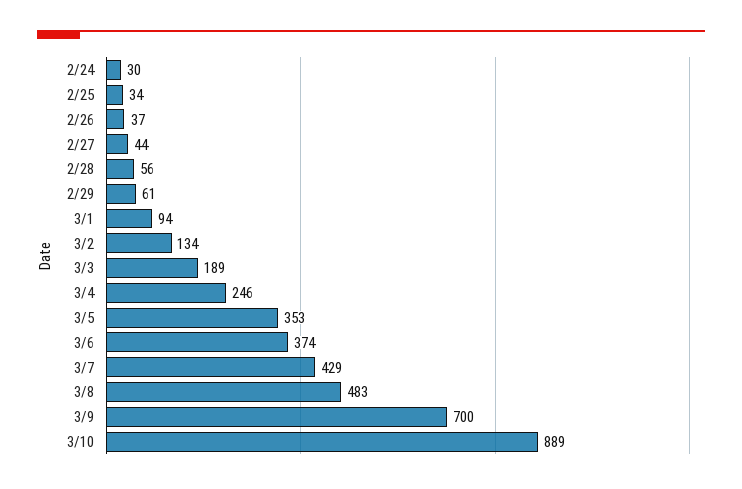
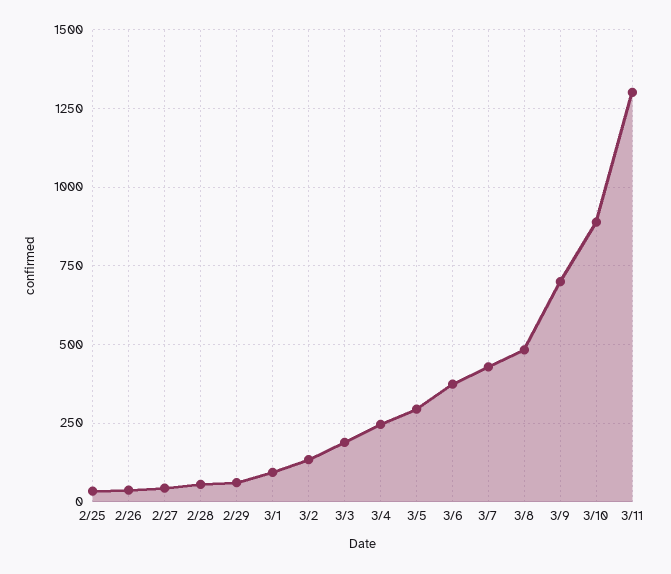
2/24: 30 -> none
3/5: 353 -> 300
3/11: none -> 1300

